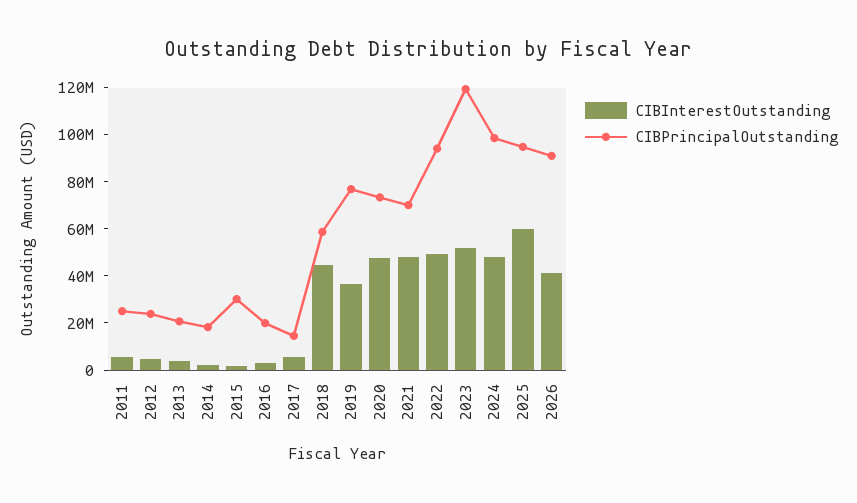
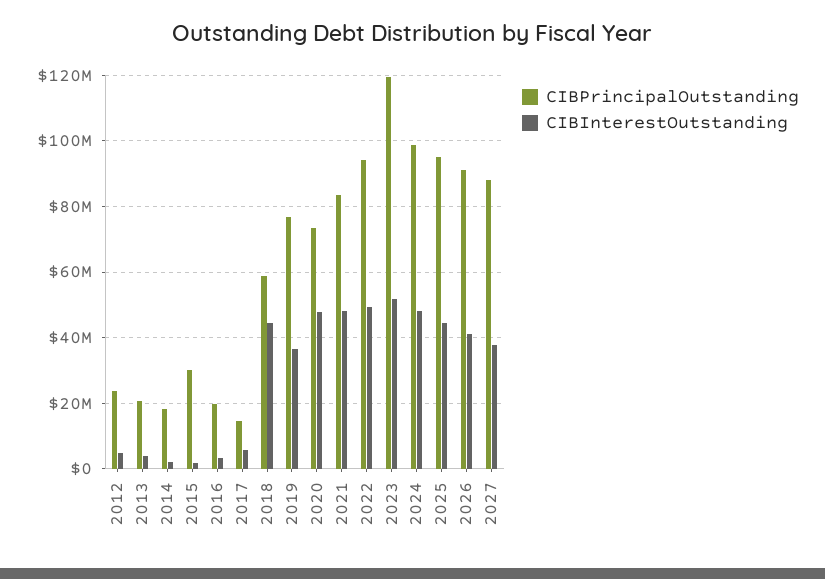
CIBInterestOutstanding, 2011: 5000000 -> none
CIBPrincipalOutstanding, 2011: 25000000 -> none
CIBPrincipalOutstanding, 2021: 70000000 -> 84000000
CIBInterestOutstanding, 2025: 60000000 -> 44000000
CIBPrincipalOutstanding, 2027: none -> 88000000
CIBInterestOutstanding, 2027: none -> 38000000

